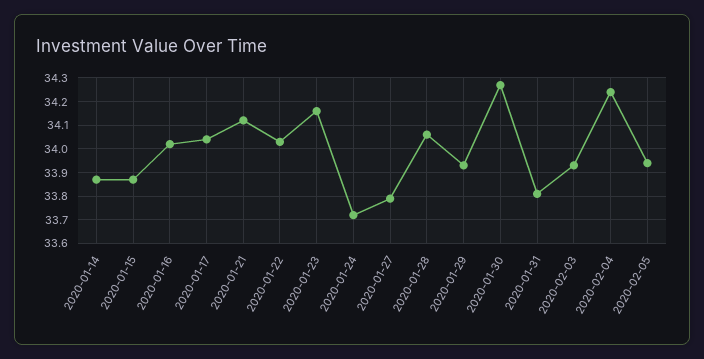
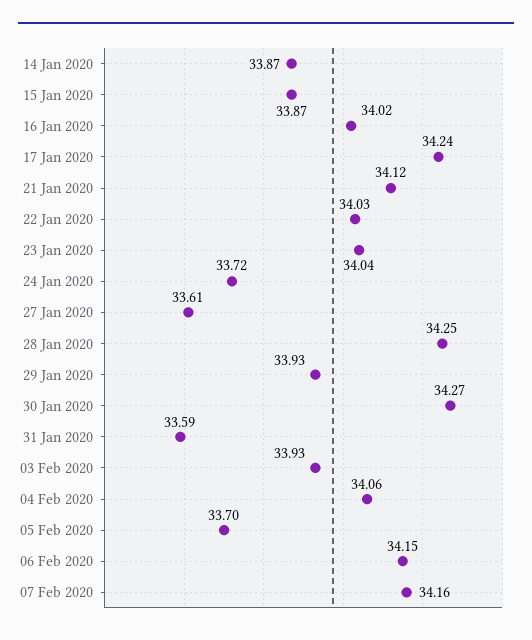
2020-01-17: 34.05 -> 34.24
2020-01-23: 34.15 -> 34.04
2020-01-27: 33.8 -> 33.61
2020-01-28: 34.05 -> 34.25
2020-01-31: 33.8 -> 33.59
2020-02-04: 34.25 -> 34.06
2020-02-05: 33.95 -> 33.7
06 Feb 2020: none -> 34.15
07 Feb 2020: none -> 34.16

